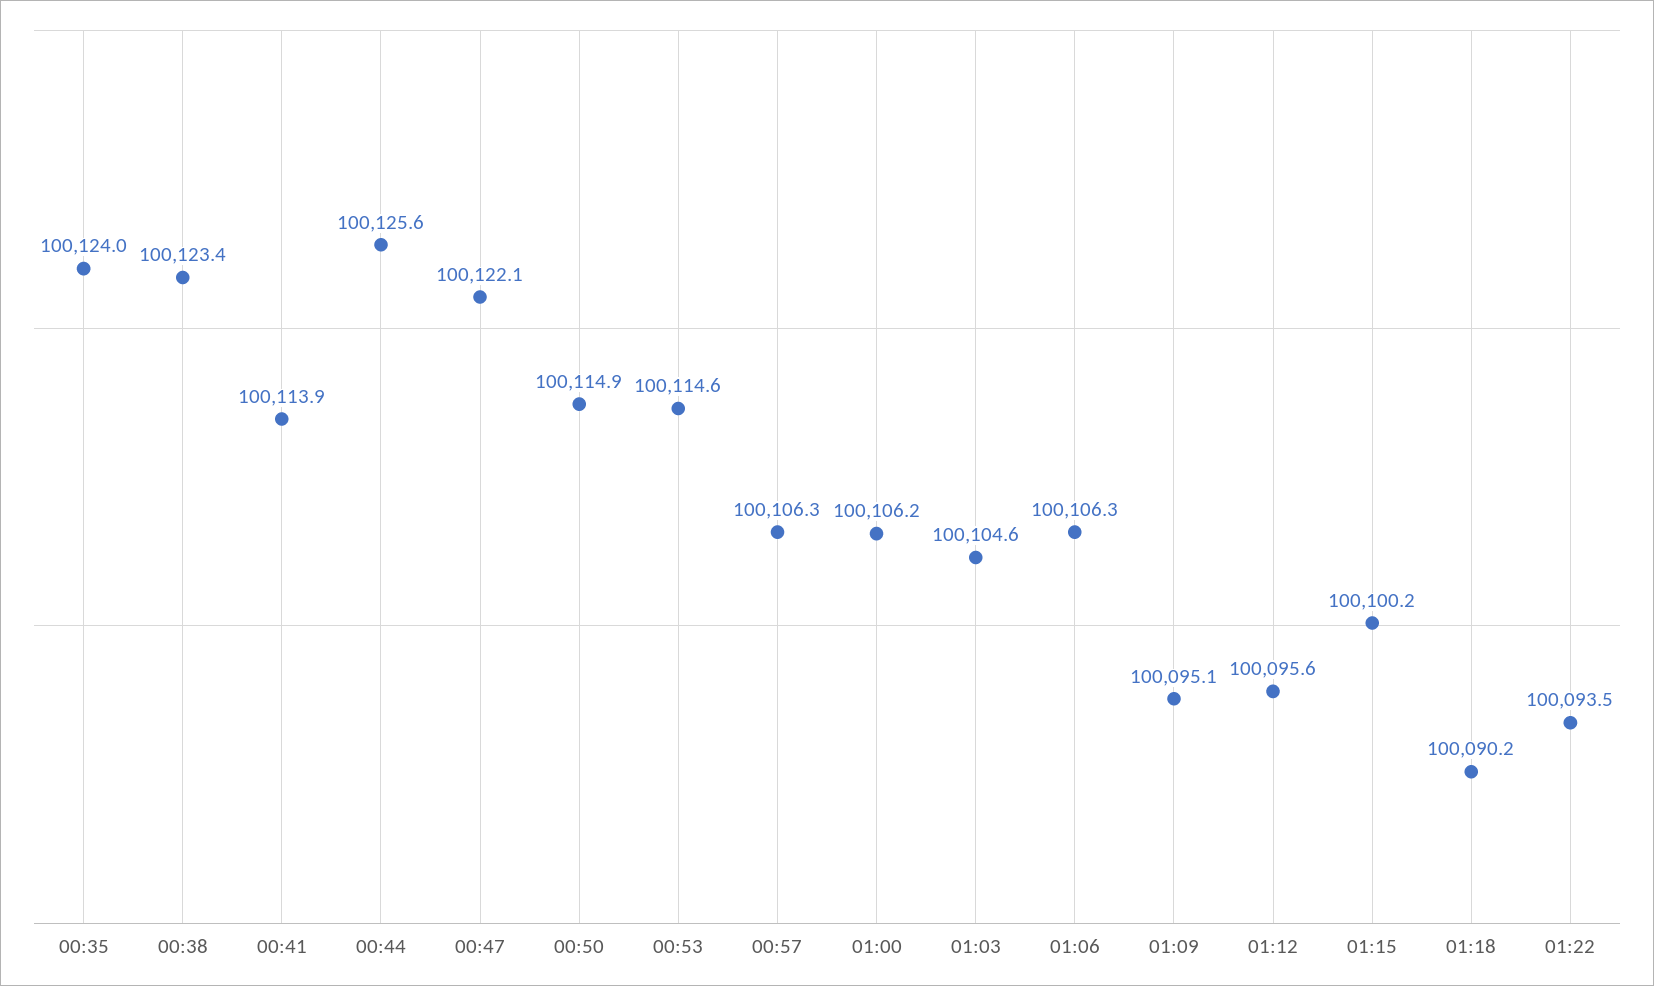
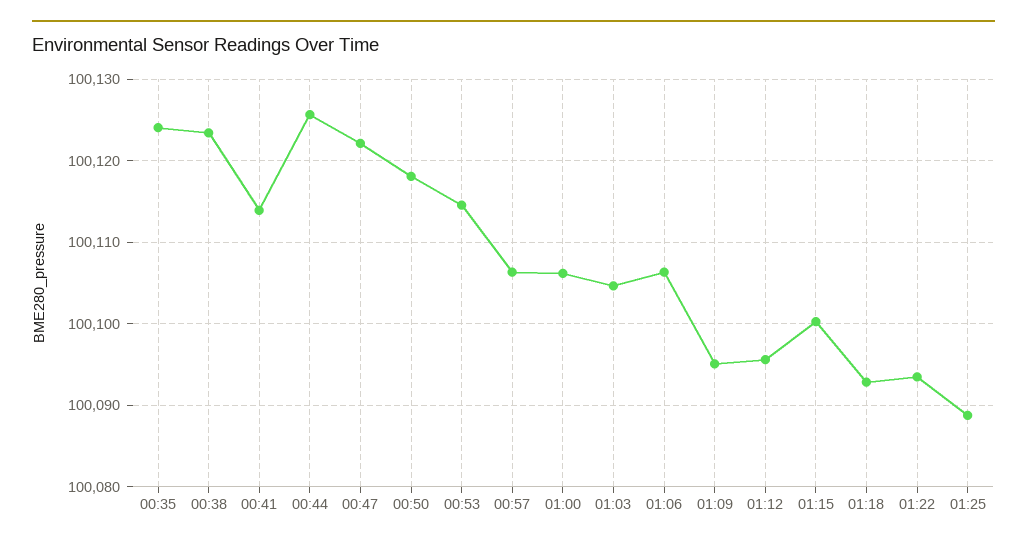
00:50: 100114.9 -> 100118
01:18: 100090.2 -> 100093
01:25: none -> 100089

